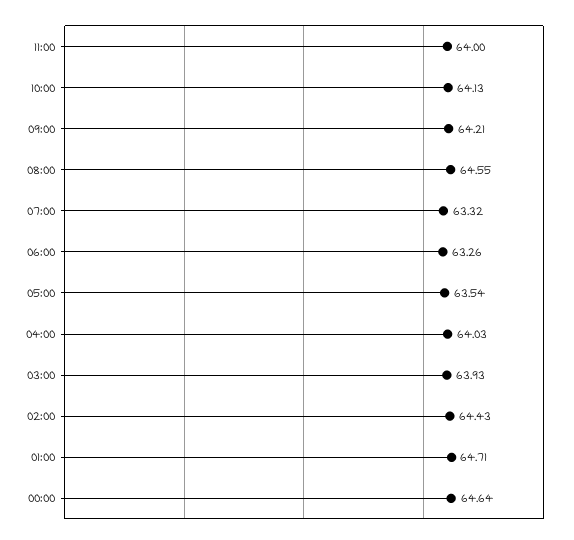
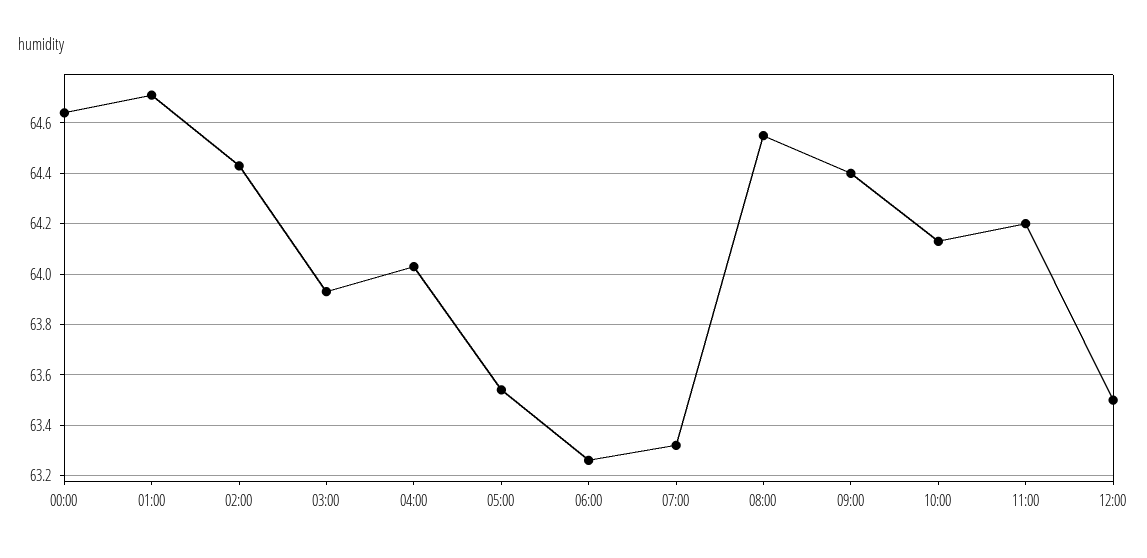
11:00: 64 -> 64.2
09:00: 64.21 -> 64.4
12:00: none -> 63.5

